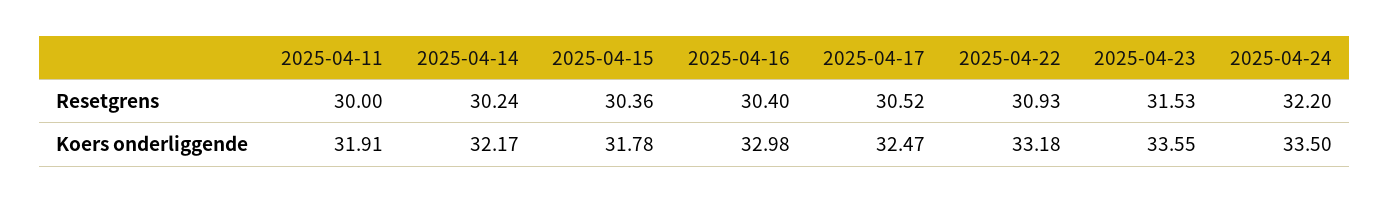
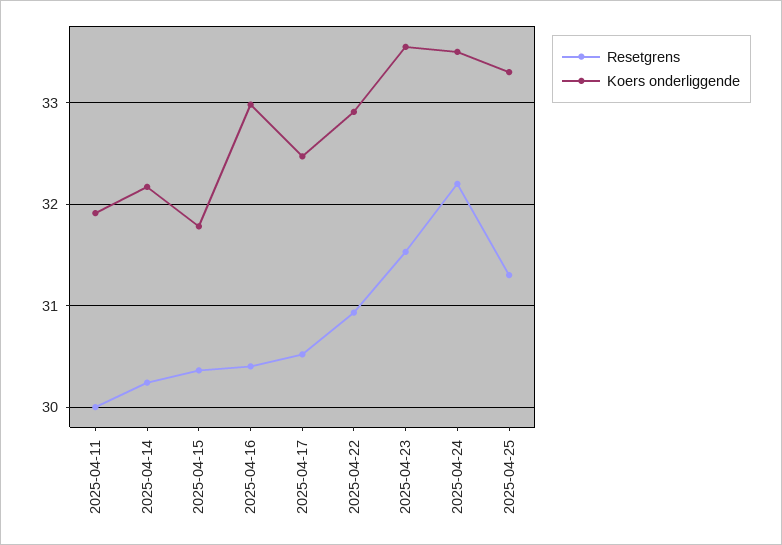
Koers onderliggende, 2025-04-22: 33.18 -> 32.9
Resetgrens, 2025-04-25: none -> 31.3
Koers onderliggende, 2025-04-25: none -> 33.3

